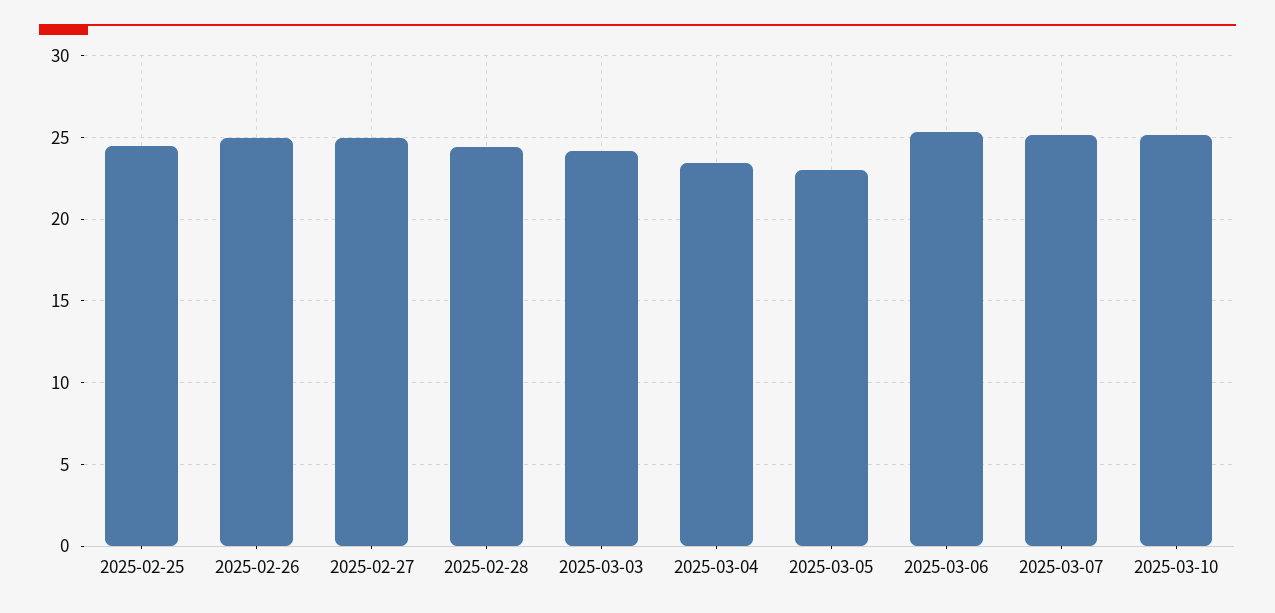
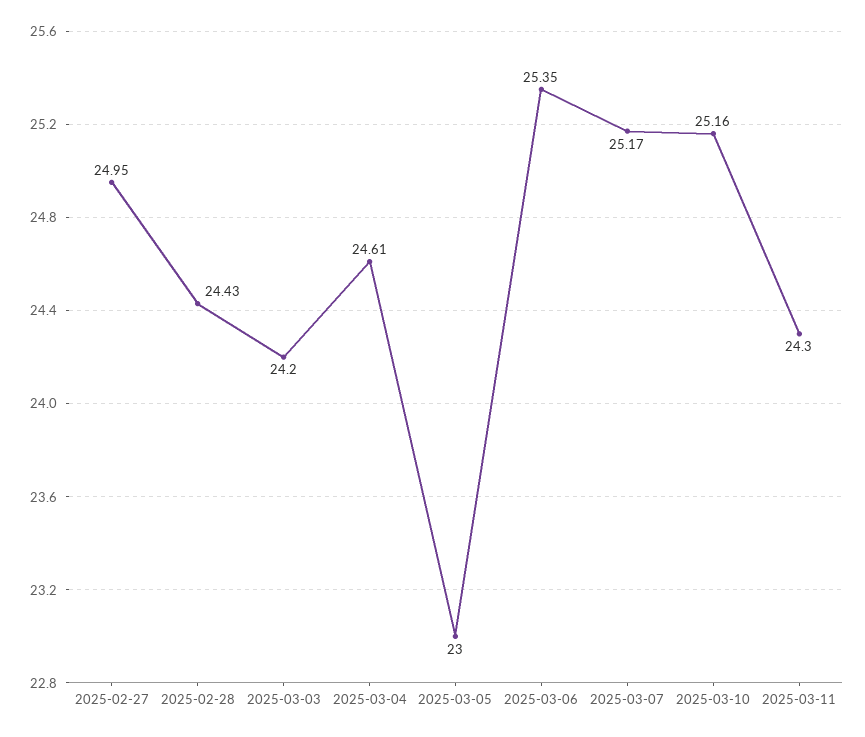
2025-02-25: 24.5 -> none
2025-02-26: 25 -> none
2025-03-04: 23.5 -> 24.61
2025-03-11: none -> 24.3

